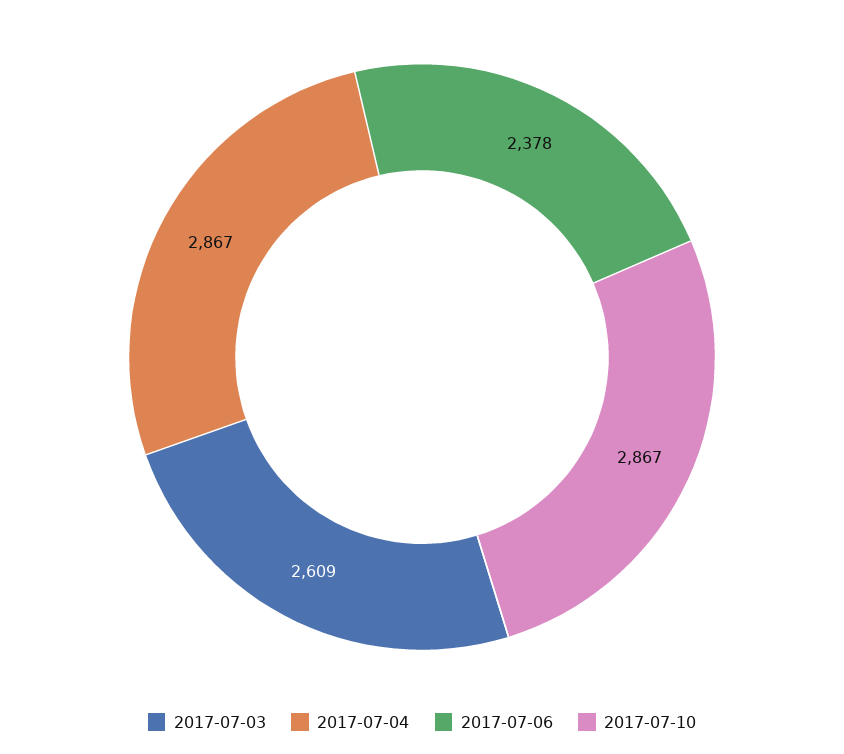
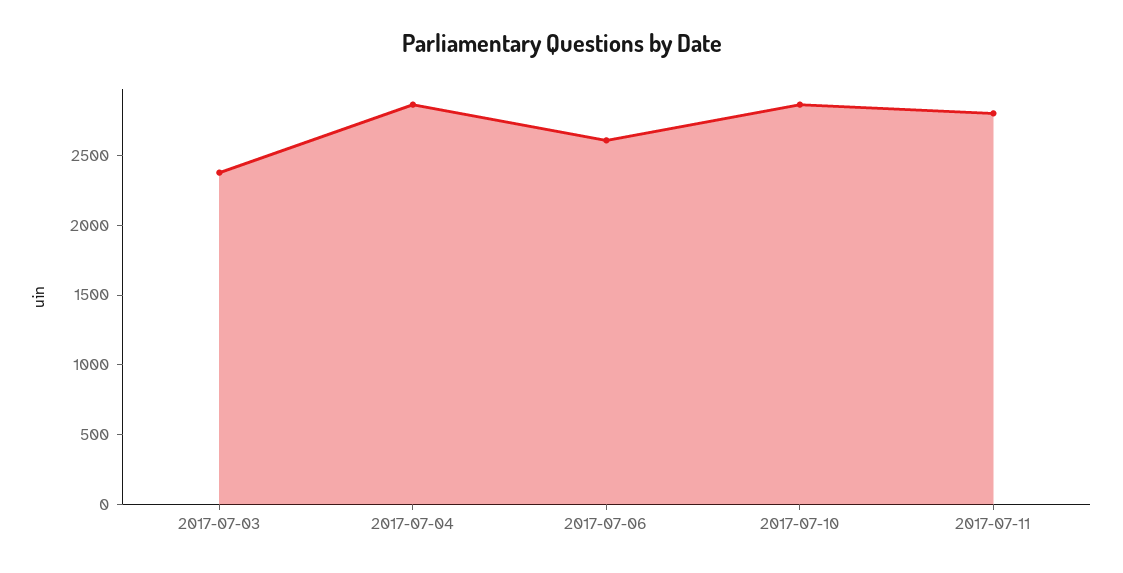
2017-07-03: 2609 -> 2400
2017-07-06: 2378 -> 2600
2017-07-11: none -> 2800

